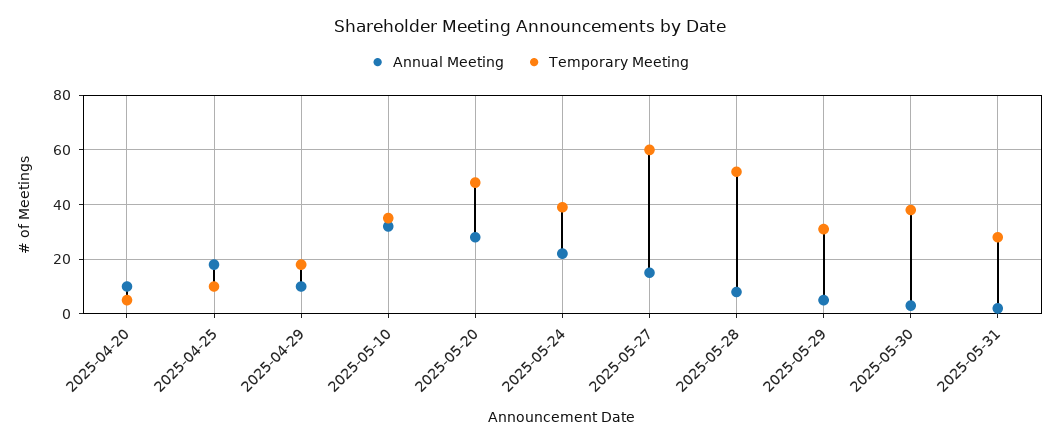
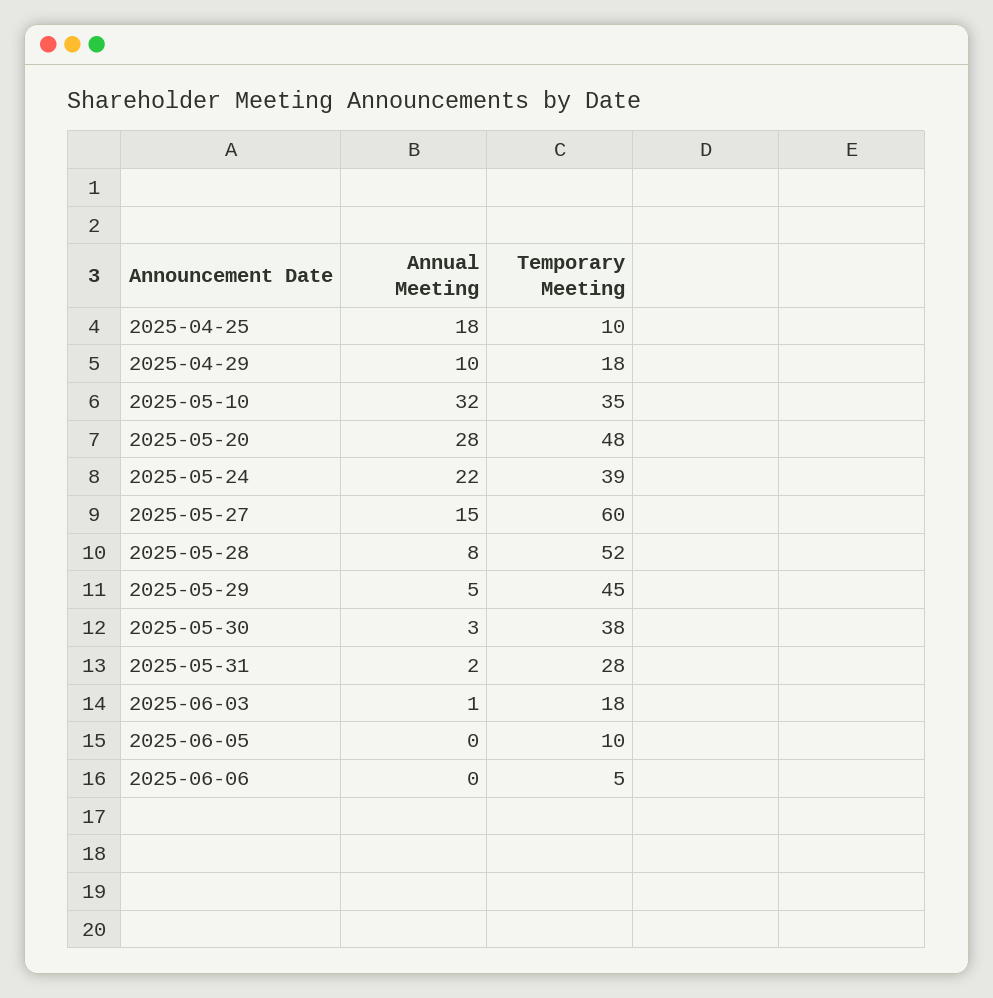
Annual Meeting, 2025-04-20: 10 -> none
Temporary Meeting, 2025-04-20: 5 -> none
Temporary Meeting, 2025-05-29: 30 -> 45
Annual Meeting, 2025-06-03: none -> 1
Temporary Meeting, 2025-06-03: none -> 18
Annual Meeting, 2025-06-05: none -> 0
Temporary Meeting, 2025-06-05: none -> 10
Annual Meeting, 2025-06-06: none -> 0
Temporary Meeting, 2025-06-06: none -> 5

